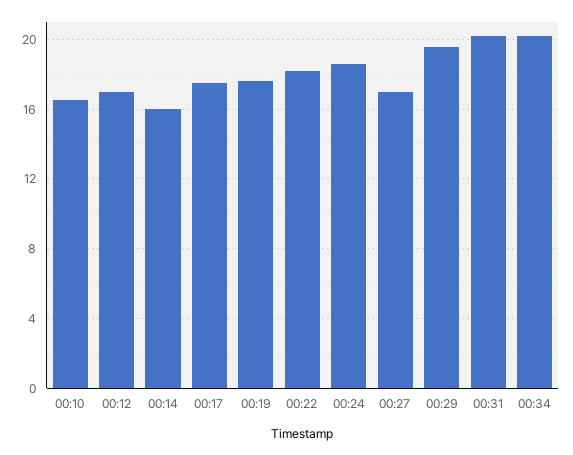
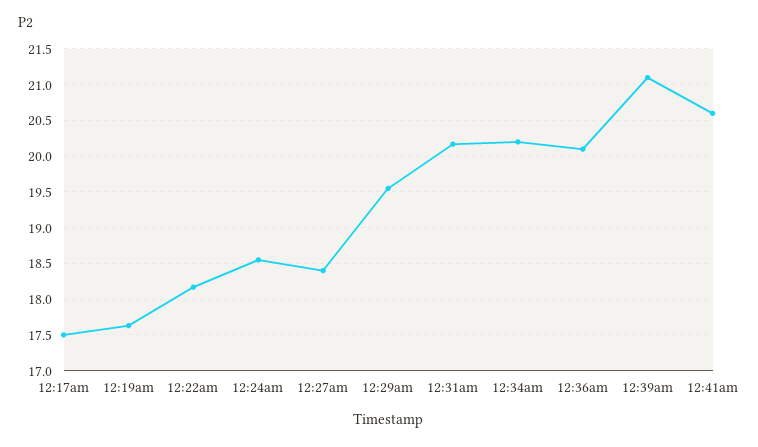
00:10: 16.5 -> none
00:12: 17 -> none
00:14: 16 -> none
00:27: 17 -> 18.4
12:36am: none -> 20.1
12:39am: none -> 21.1
12:41am: none -> 20.6

